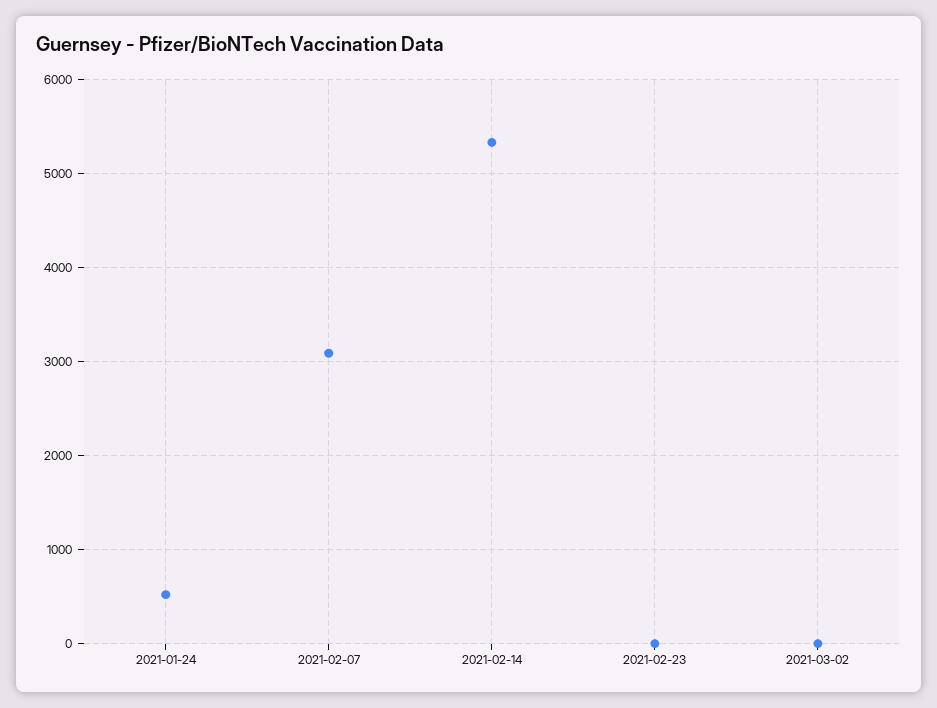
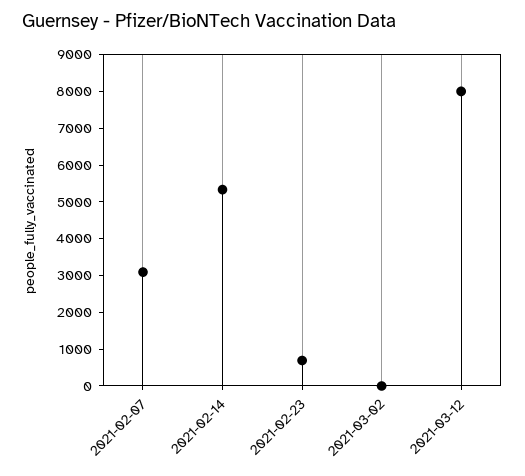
2021-01-24: 500 -> none
2021-02-23: 0 -> 750
2021-03-12: none -> 8000

